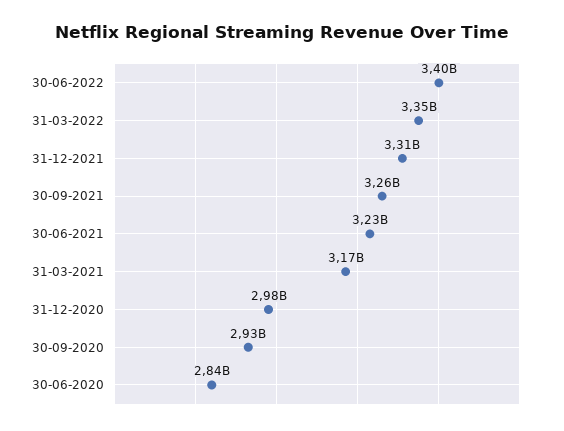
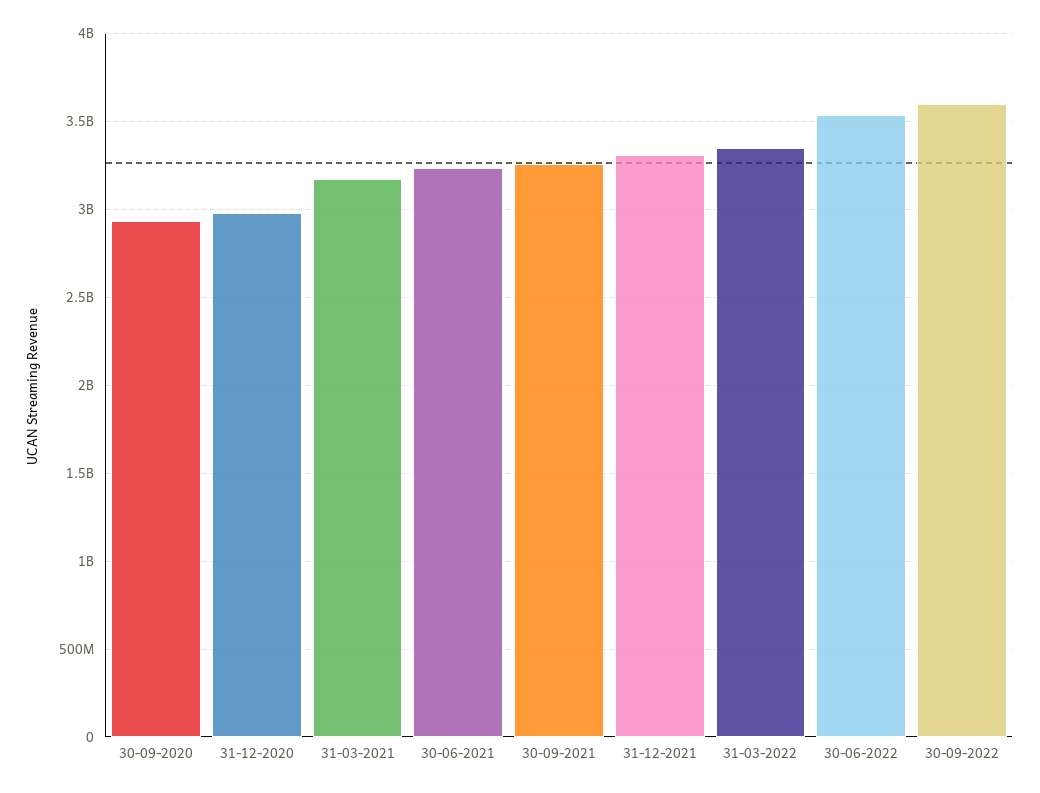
30-06-2022: 3400000000 -> 3550000000
30-06-2020: 2840000000 -> none
30-09-2022: none -> 3600000000

